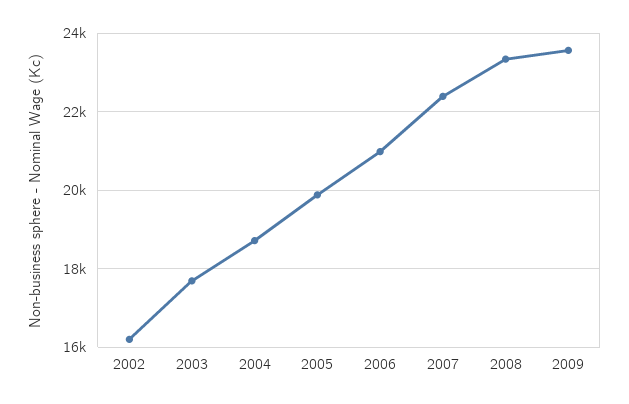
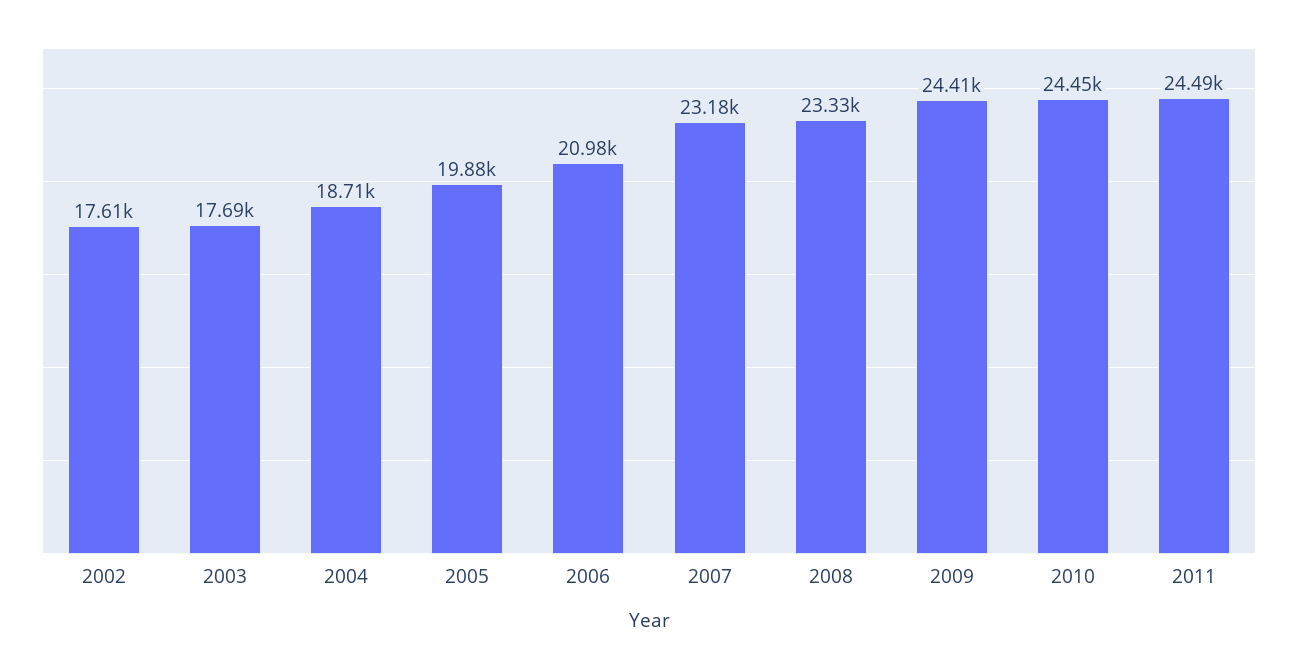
2002: 16200 -> 17610
2007: 22400 -> 23180
2009: 23600 -> 24410
2010: none -> 24450
2011: none -> 24490

